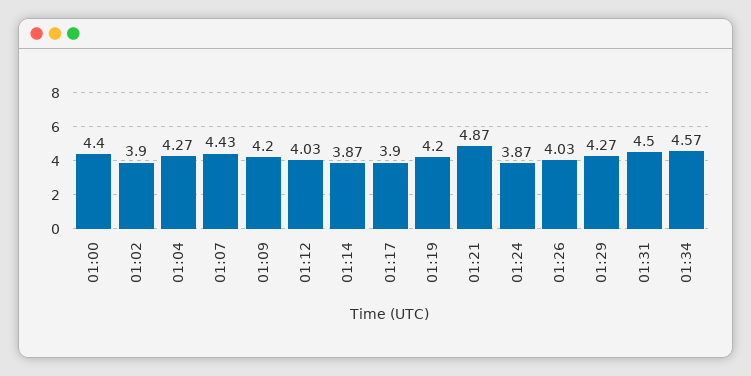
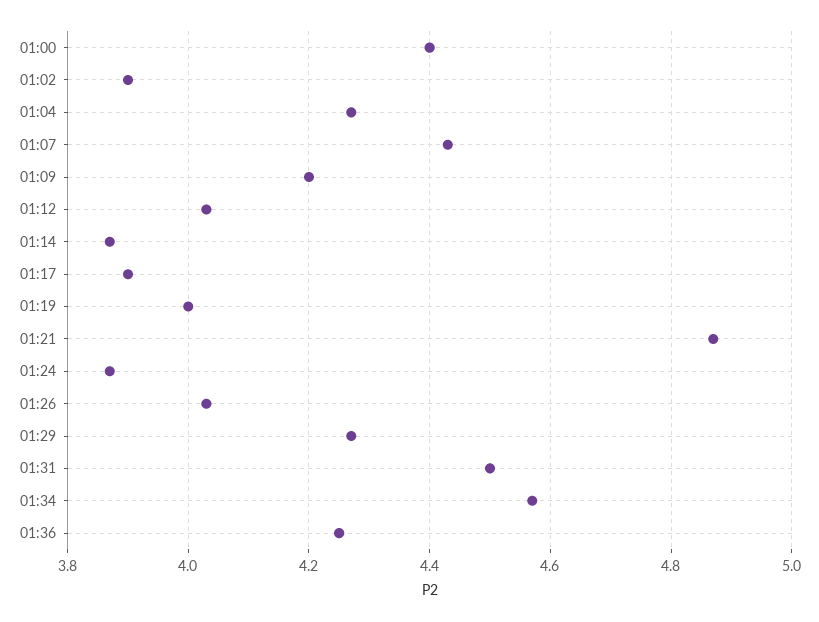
01:19: 4.2 -> 4
01:36: none -> 4.25

